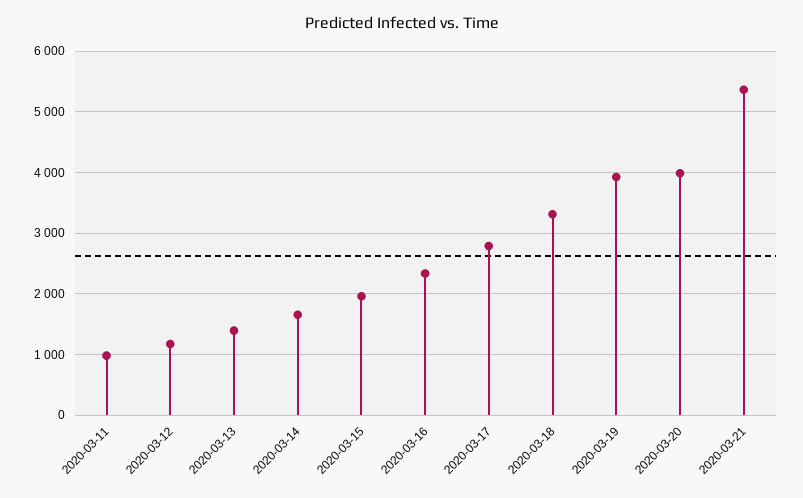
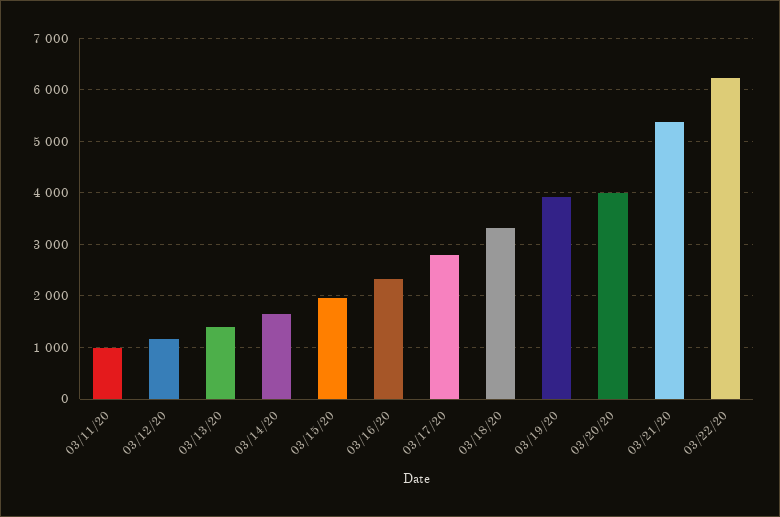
03/22/20: none -> 6200

